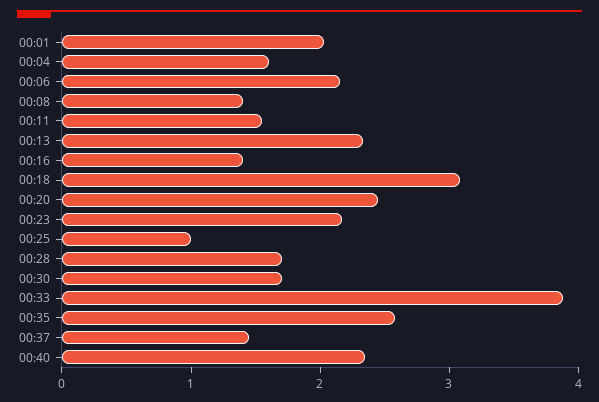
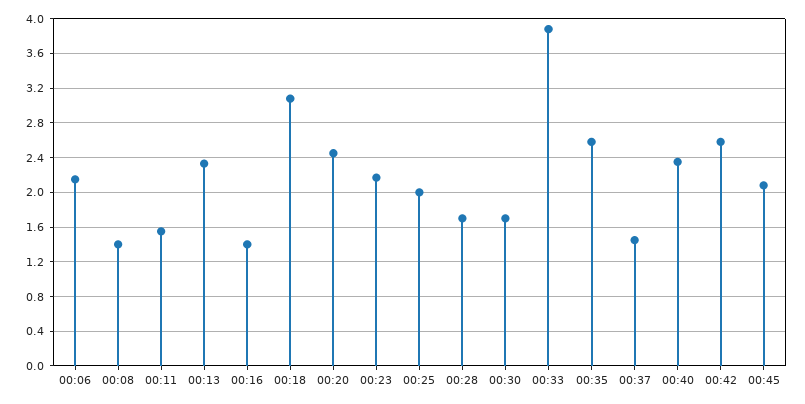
00:01: 2 -> none
00:04: 1.6 -> none
00:25: 1 -> 2
00:42: none -> 2.6
00:45: none -> 2.1

